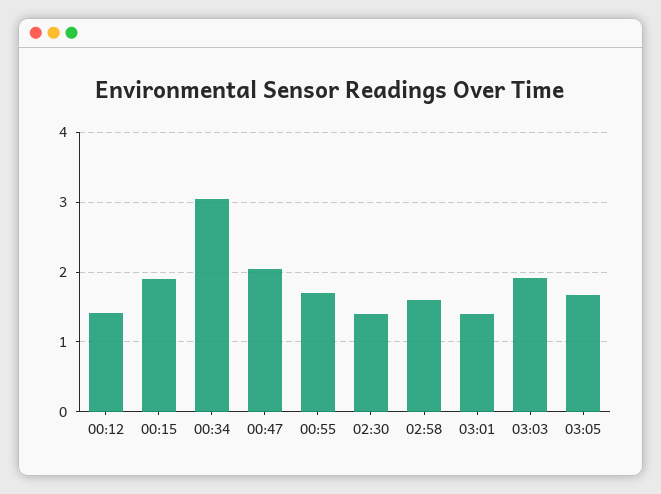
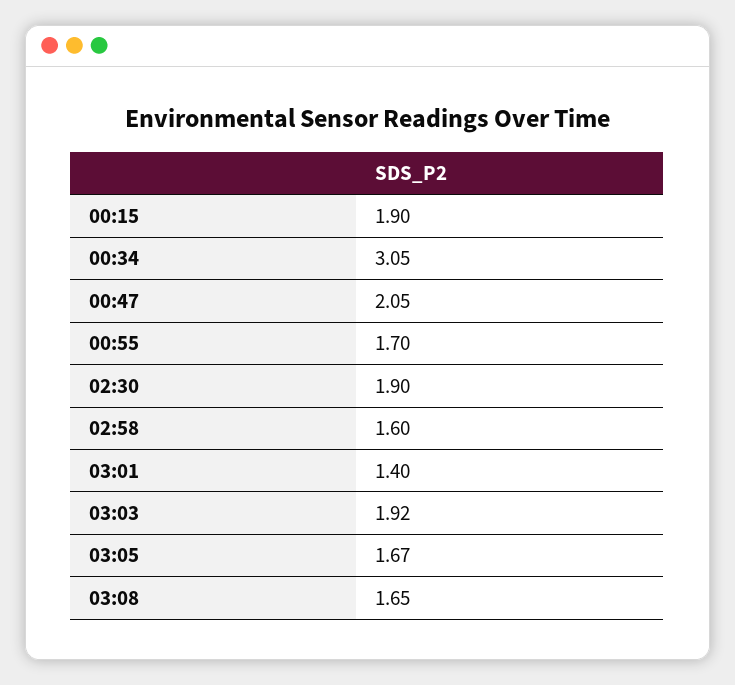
00:12: 1.4 -> none
02:30: 1.4 -> 1.9
03:08: none -> 1.65

